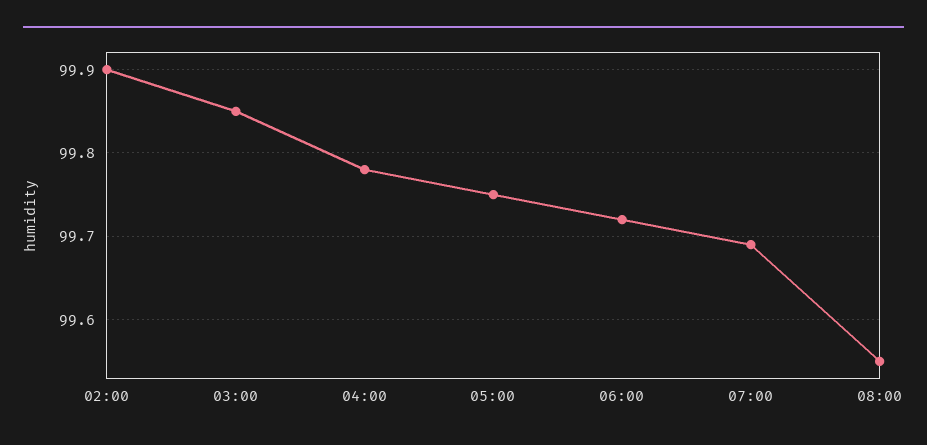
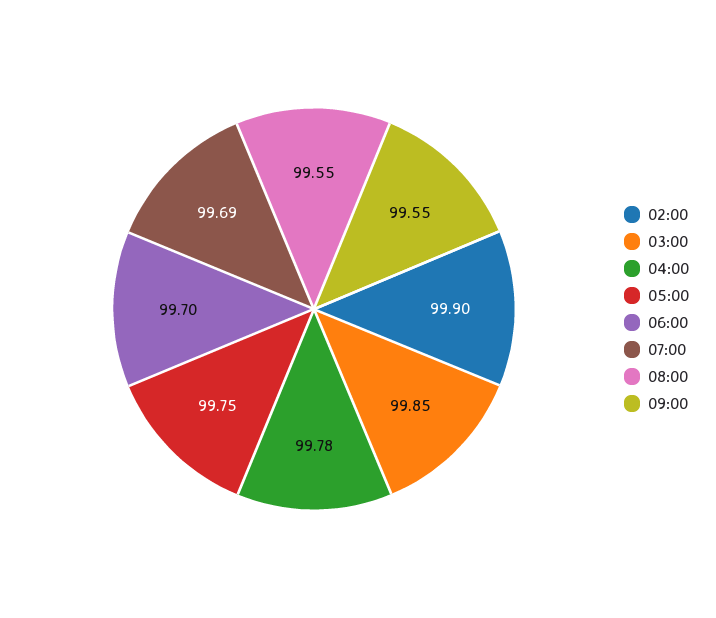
06:00: 99.72 -> 99.7
09:00: none -> 99.55

